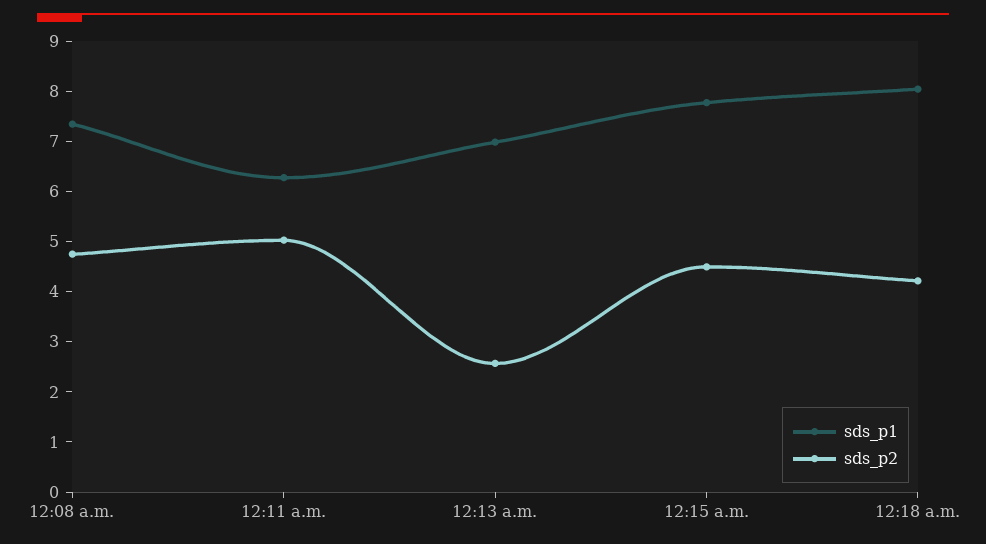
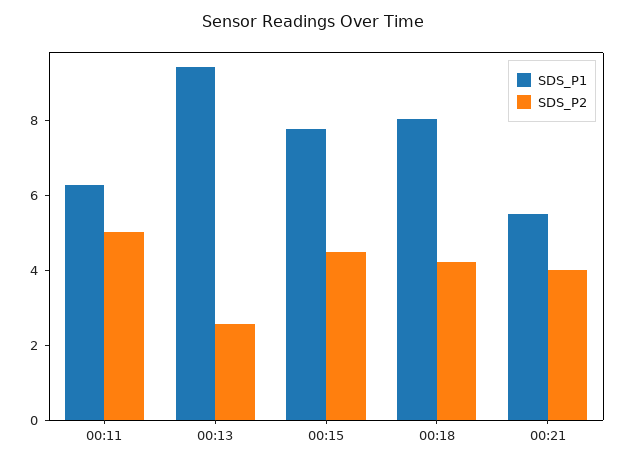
sds_p1, 12:08 a.m.: 7.4 -> none
sds_p2, 12:08 a.m.: 4.8 -> none
sds_p1, 12:13 a.m.: 7 -> 9.5
sds_p1, 00:21: none -> 5.5
sds_p2, 00:21: none -> 4

